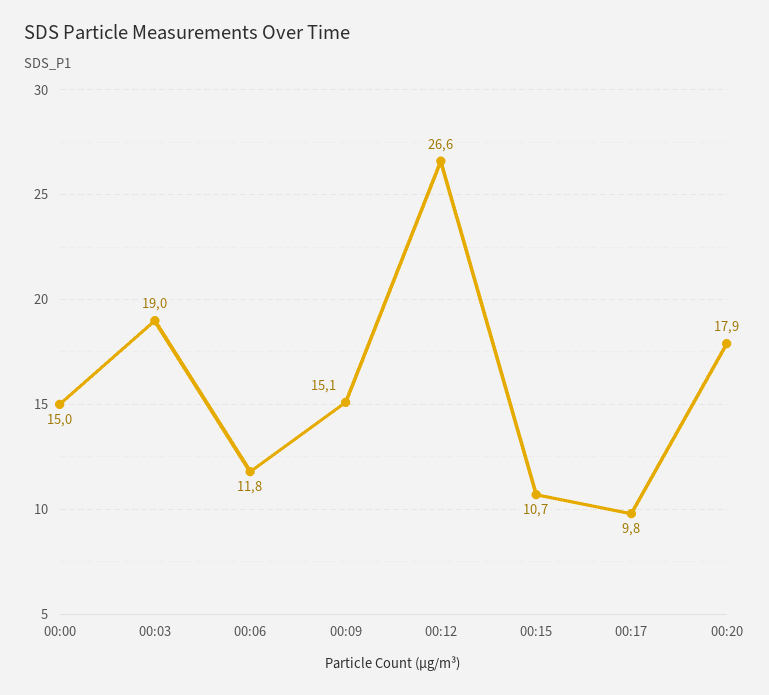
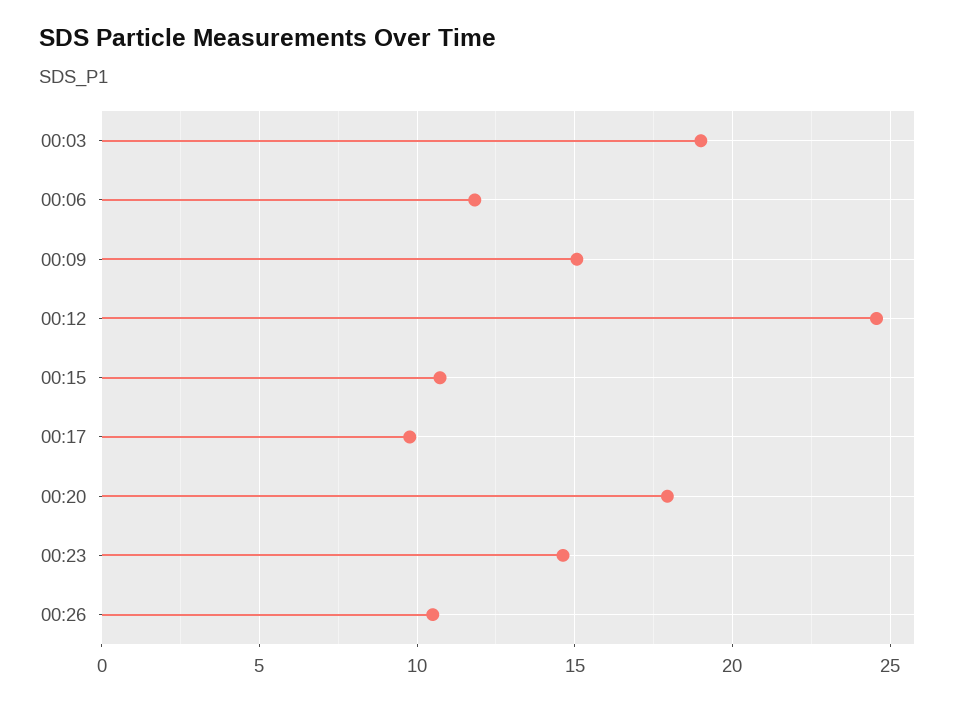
00:00: 15 -> none
00:12: 26.6 -> 24.5
00:23: none -> 14.5
00:26: none -> 10.5

